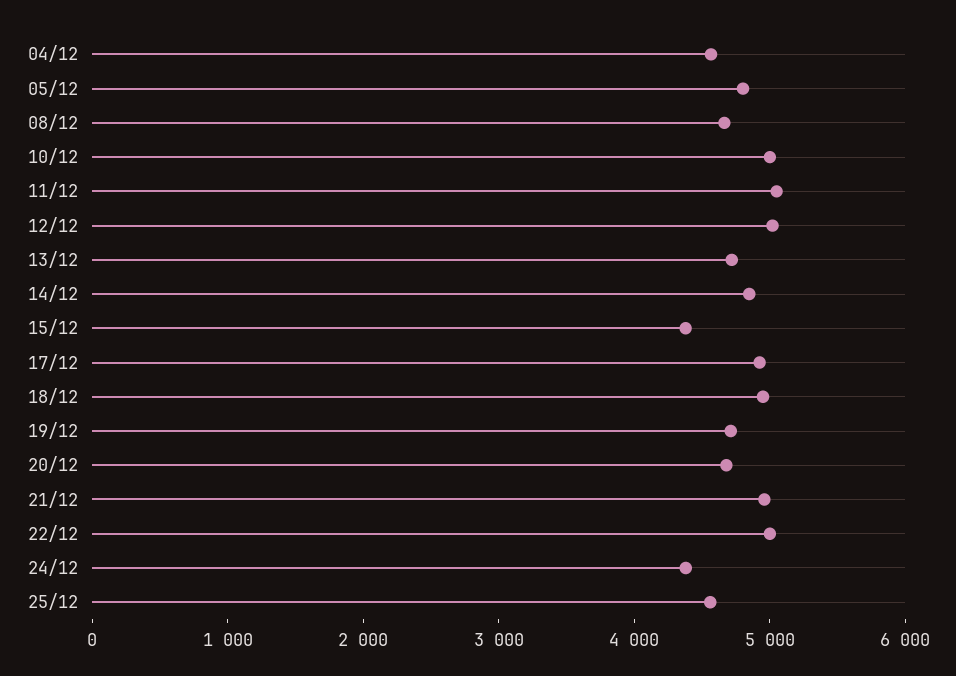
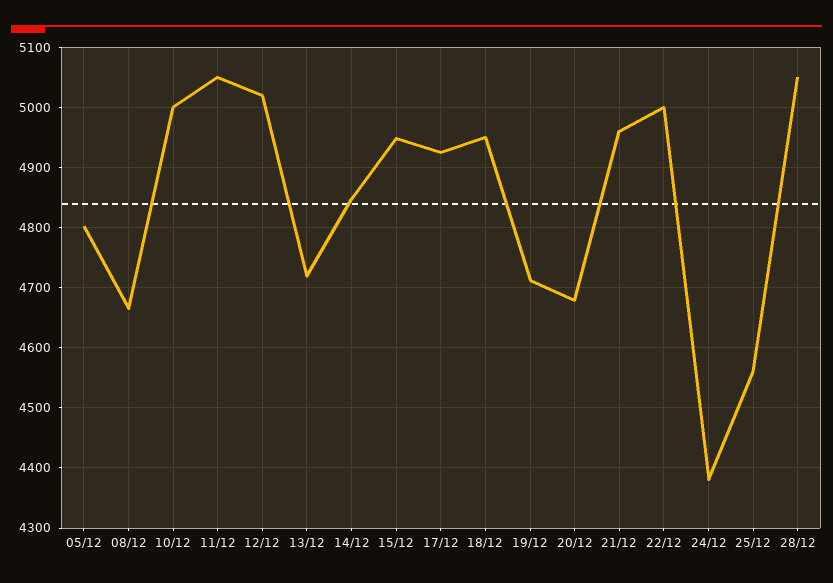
04/12: 4600 -> none
15/12: 4400 -> 4950
28/12: none -> 5050

